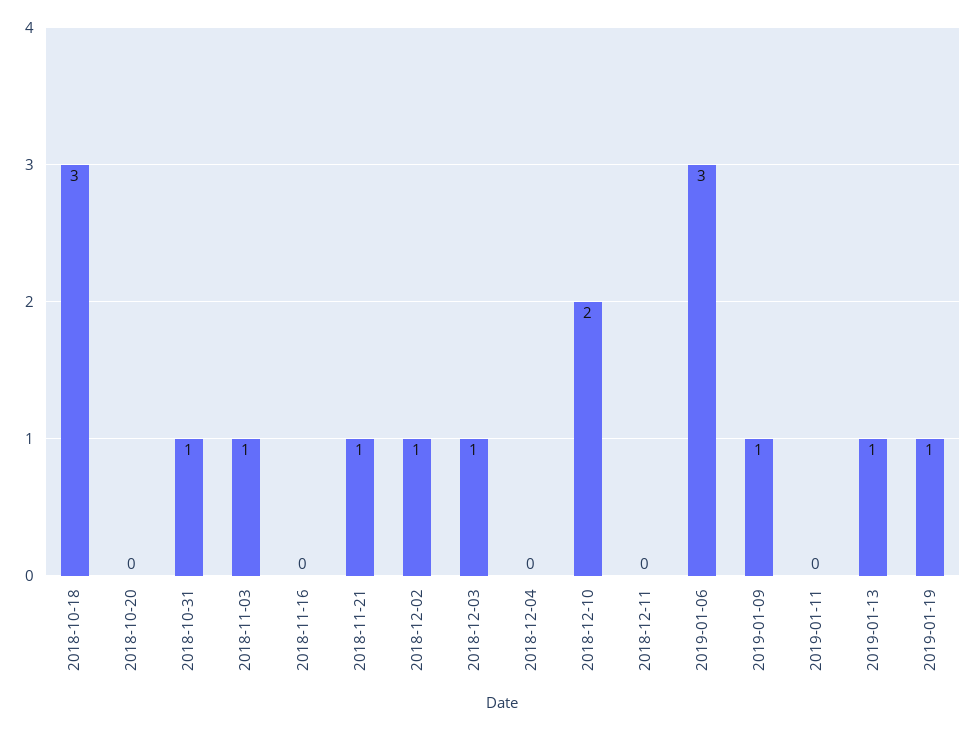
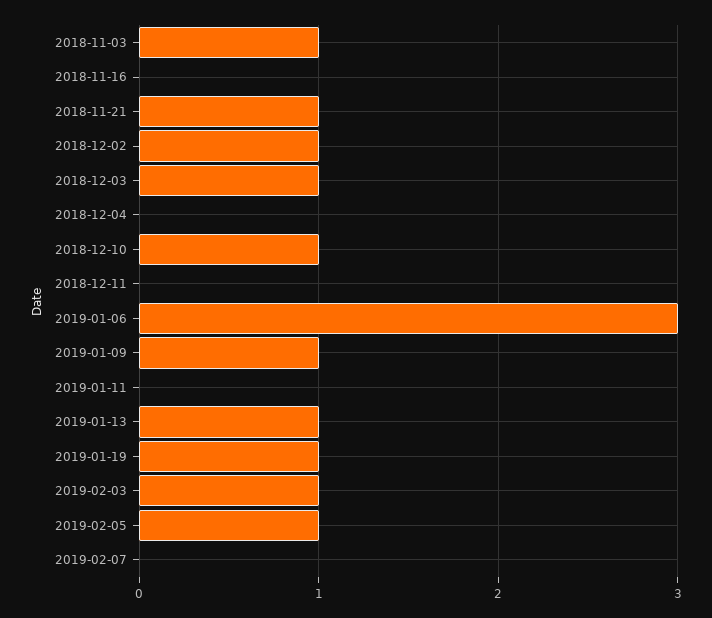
2018-10-18: 3 -> none
2018-10-20: 0 -> none
2018-10-31: 1 -> none
2018-12-10: 2 -> 1
2019-02-03: none -> 1
2019-02-05: none -> 1
2019-02-07: none -> 0

